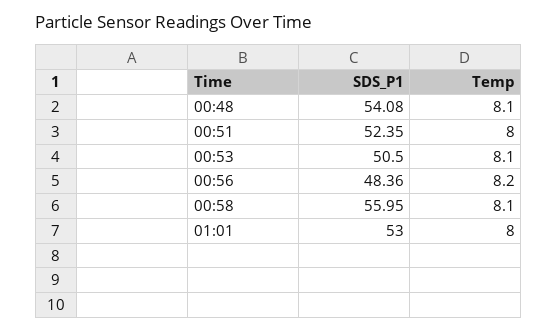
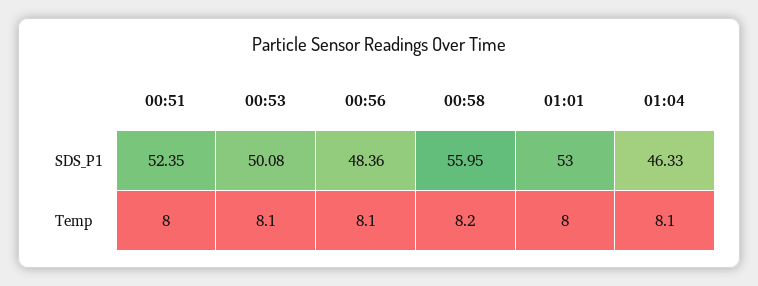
SDS_P1, 00:48: 54.08 -> none
Temp, 00:48: 8.1 -> none
SDS_P1, 00:53: 50.5 -> 50.08
Temp, 00:56: 8.2 -> 8.1
Temp, 00:58: 8.1 -> 8.2
SDS_P1, 01:04: none -> 46.33
Temp, 01:04: none -> 8.1

